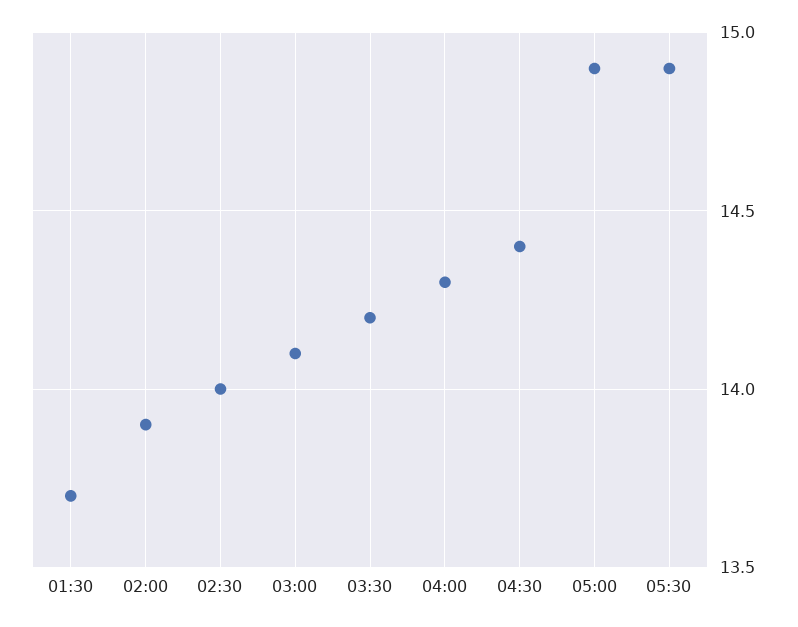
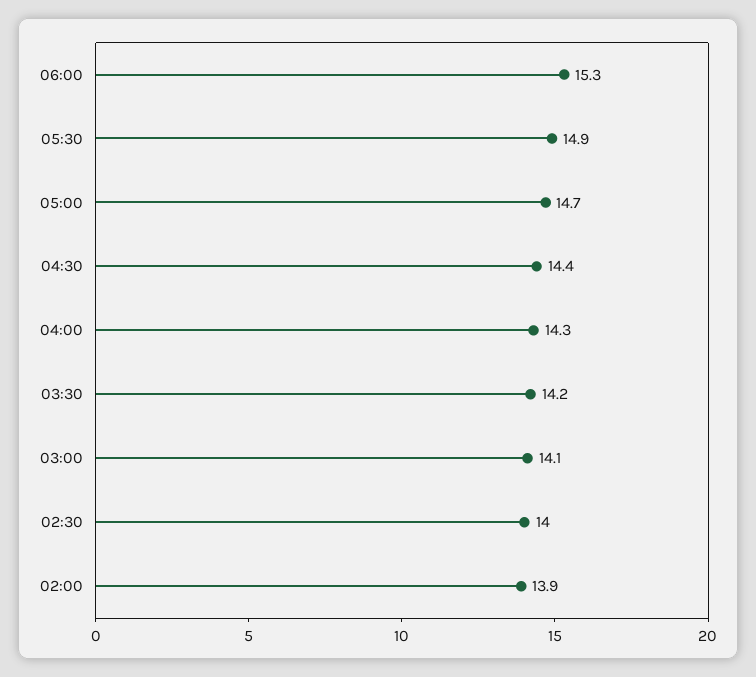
01:30: 13.7 -> none
05:00: 14.9 -> 14.7
06:00: none -> 15.3

